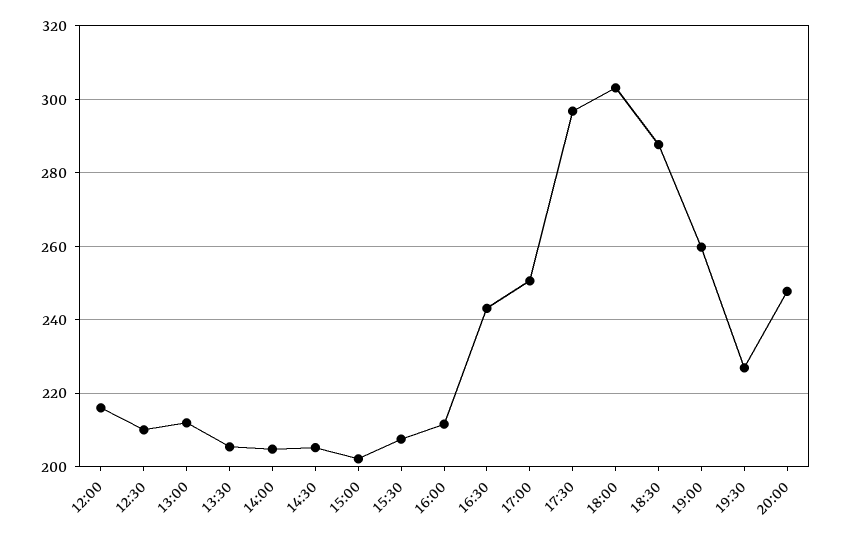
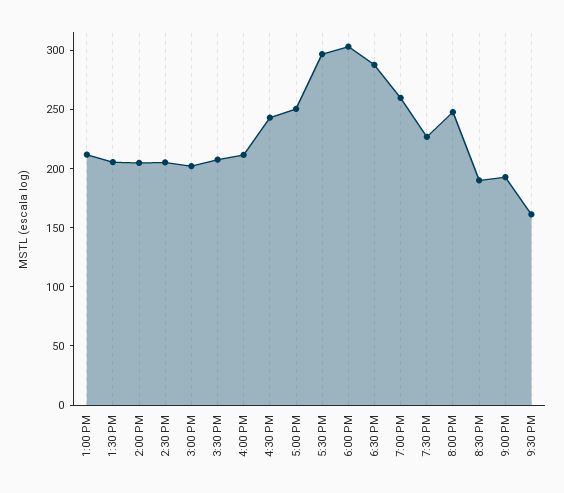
12:00: 216 -> none
12:30: 210 -> none
8:30 PM: none -> 190
9:00 PM: none -> 190
9:30 PM: none -> 160

